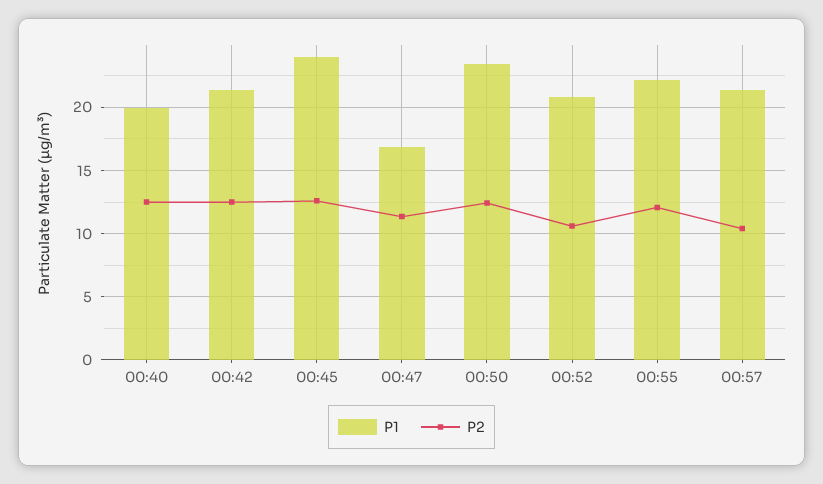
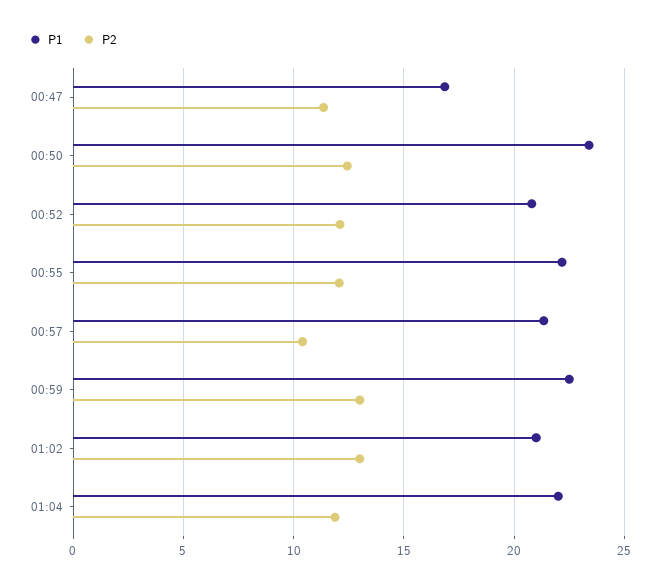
P1, 00:40: 20 -> none
P2, 00:40: 12.5 -> none
P1, 00:42: 21.5 -> none
P2, 00:42: 12.5 -> none
P1, 00:45: 24 -> none
P2, 00:45: 12.5 -> none
P2, 00:52: 10.5 -> 12
P1, 00:59: none -> 22.5
P2, 00:59: none -> 13
P1, 01:02: none -> 21
P2, 01:02: none -> 13
P1, 01:04: none -> 22
P2, 01:04: none -> 12

